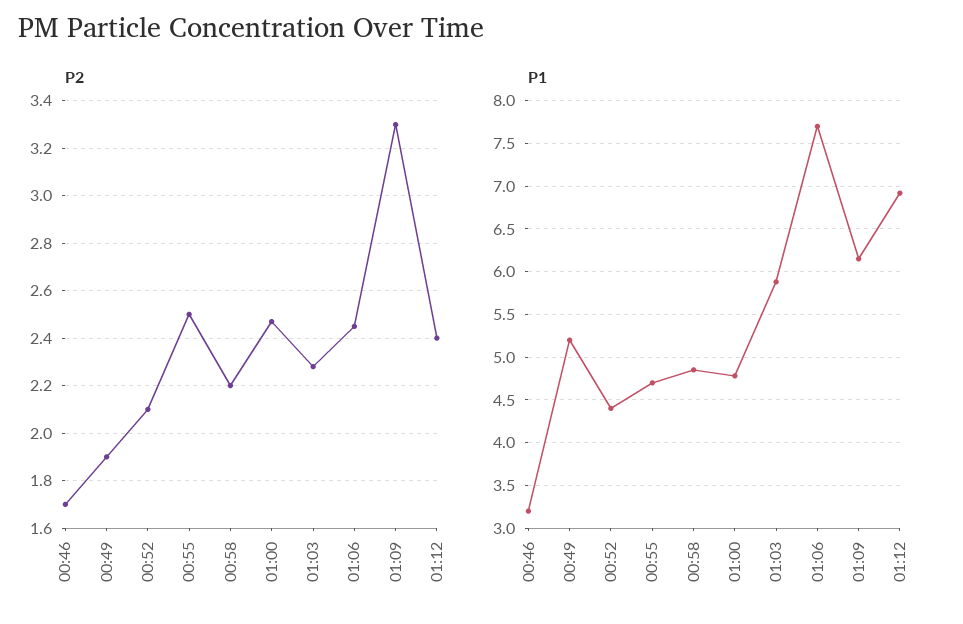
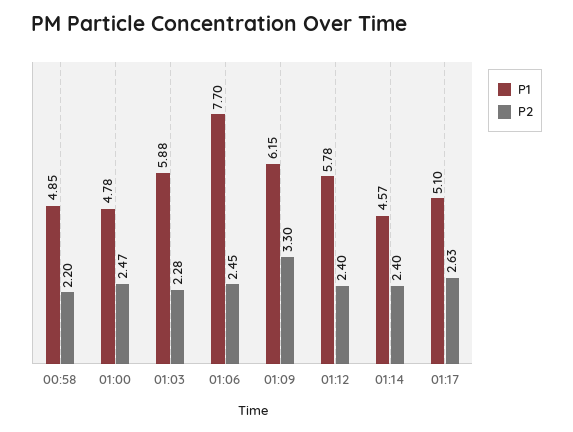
P2, 00:46: 1.7 -> none
P2, 00:49: 1.9 -> none
P2, 00:52: 2.1 -> none
P2, 00:55: 2.5 -> none
P1, 00:46: 3.2 -> none
P1, 00:49: 5.2 -> none
P1, 00:52: 4.4 -> none
P1, 00:55: 4.7 -> none
P1, 01:12: 6.9 -> 5.78
P1, 01:14: none -> 4.57
P2, 01:14: none -> 2.4
P1, 01:17: none -> 5.1
P2, 01:17: none -> 2.63

